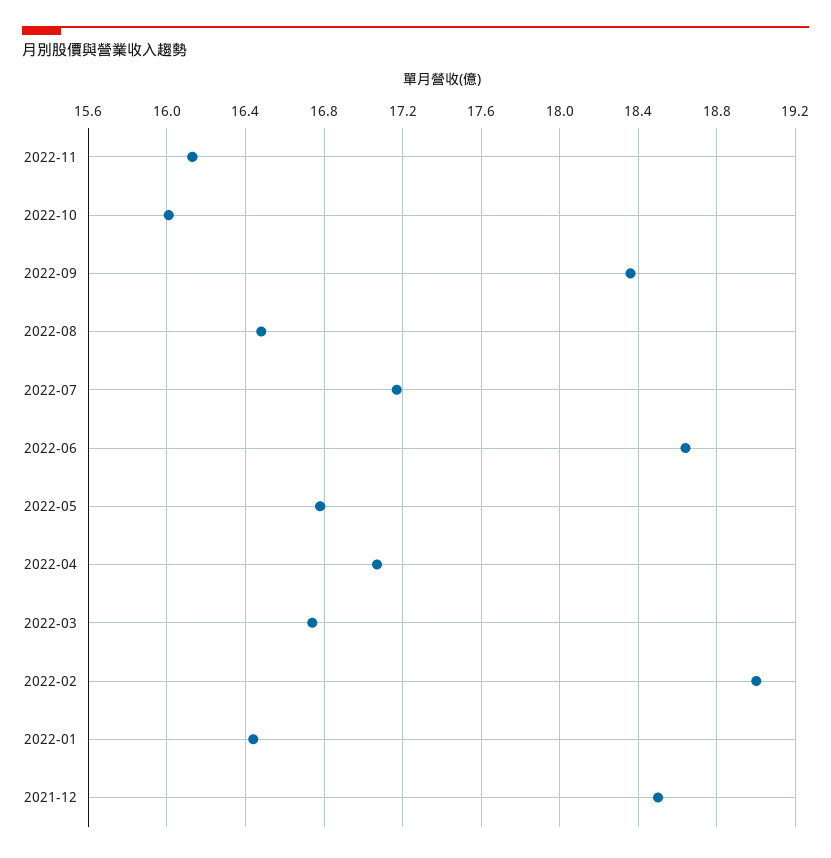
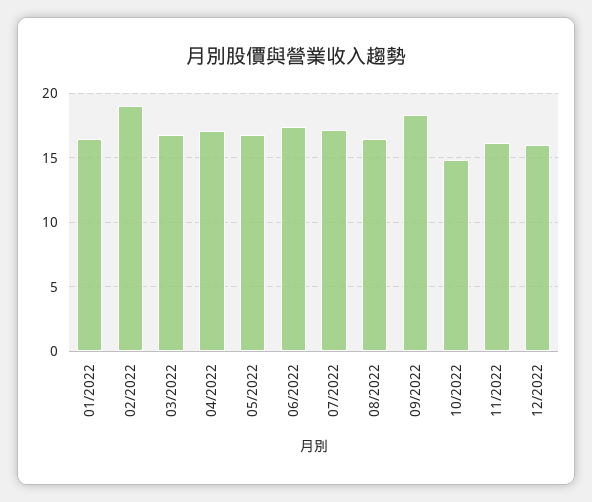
2022-10: 16 -> 15
2022-06: 18.65 -> 17.5
2021-12: 18.5 -> none
12/2022: none -> 16

